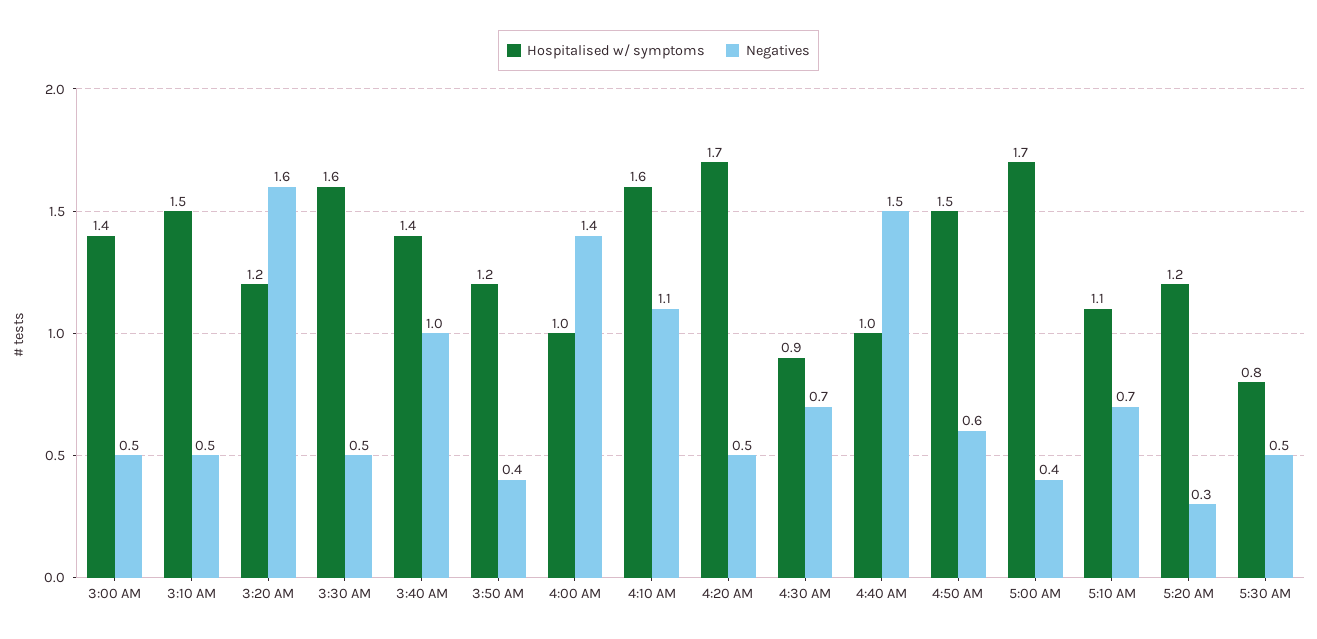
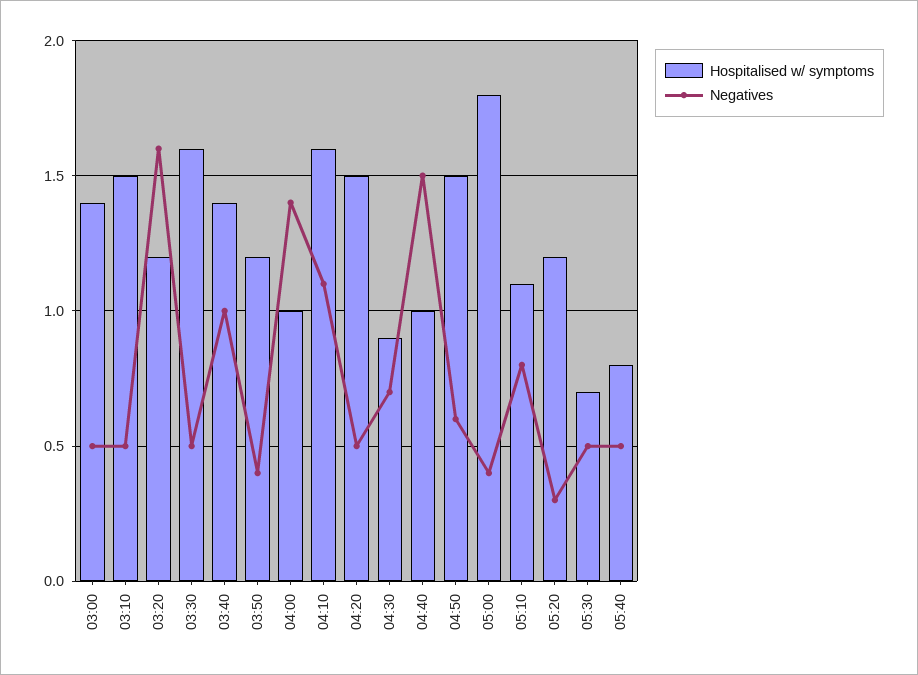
Hospitalised w/ symptoms, 4:20 AM: 1.7 -> 1.5
Hospitalised w/ symptoms, 5:00 AM: 1.7 -> 1.8
Negatives, 5:10 AM: 0.7 -> 0.8
Hospitalised w/ symptoms, 5:30 AM: 0.8 -> 0.7
Hospitalised w/ symptoms, 05:40: none -> 0.8
Negatives, 05:40: none -> 0.5

